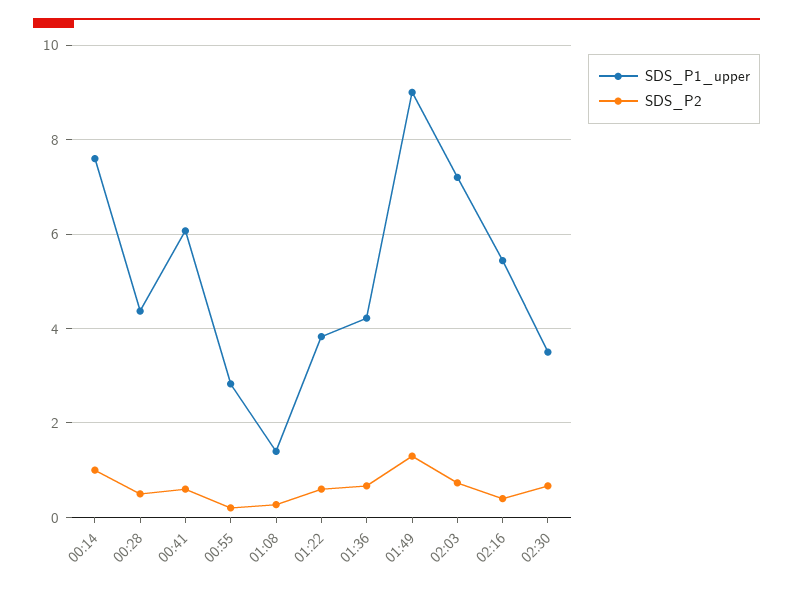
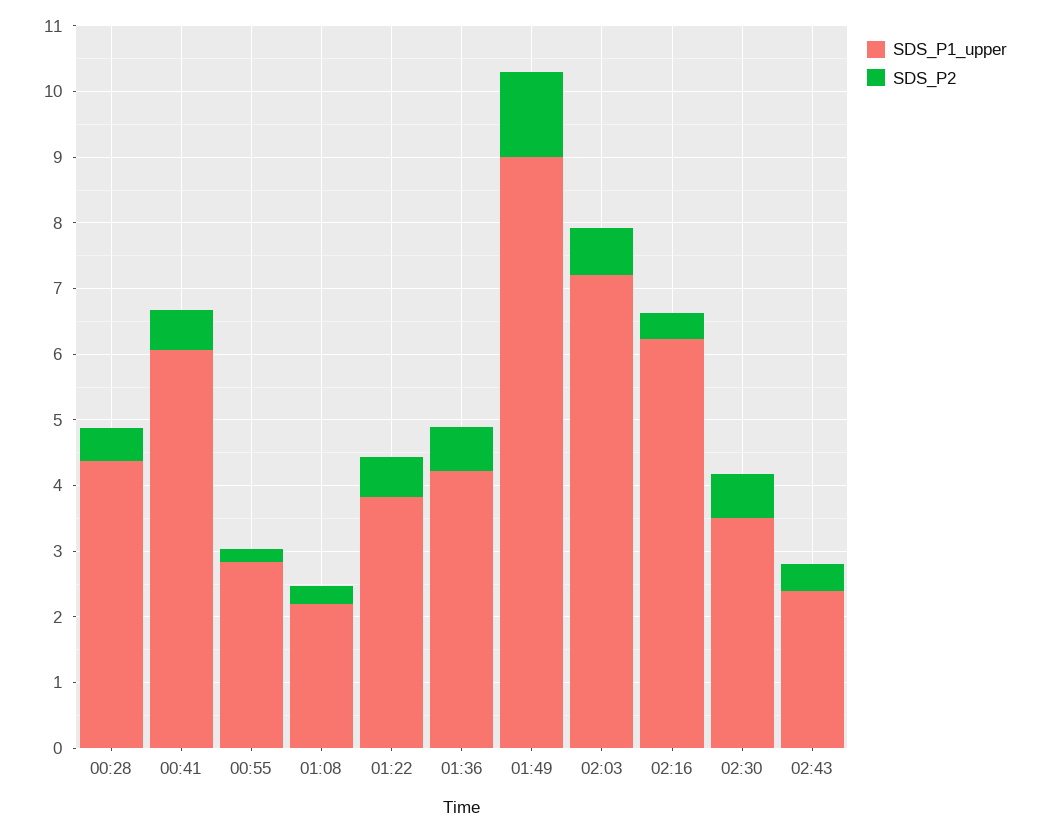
SDS_P1_upper, 00:14: 7.6 -> none
SDS_P2, 00:14: 1 -> none
SDS_P1_upper, 01:08: 1.4 -> 2.2
SDS_P1_upper, 02:16: 5.4 -> 6.2
SDS_P1_upper, 02:43: none -> 2.4
SDS_P2, 02:43: none -> 0.4

